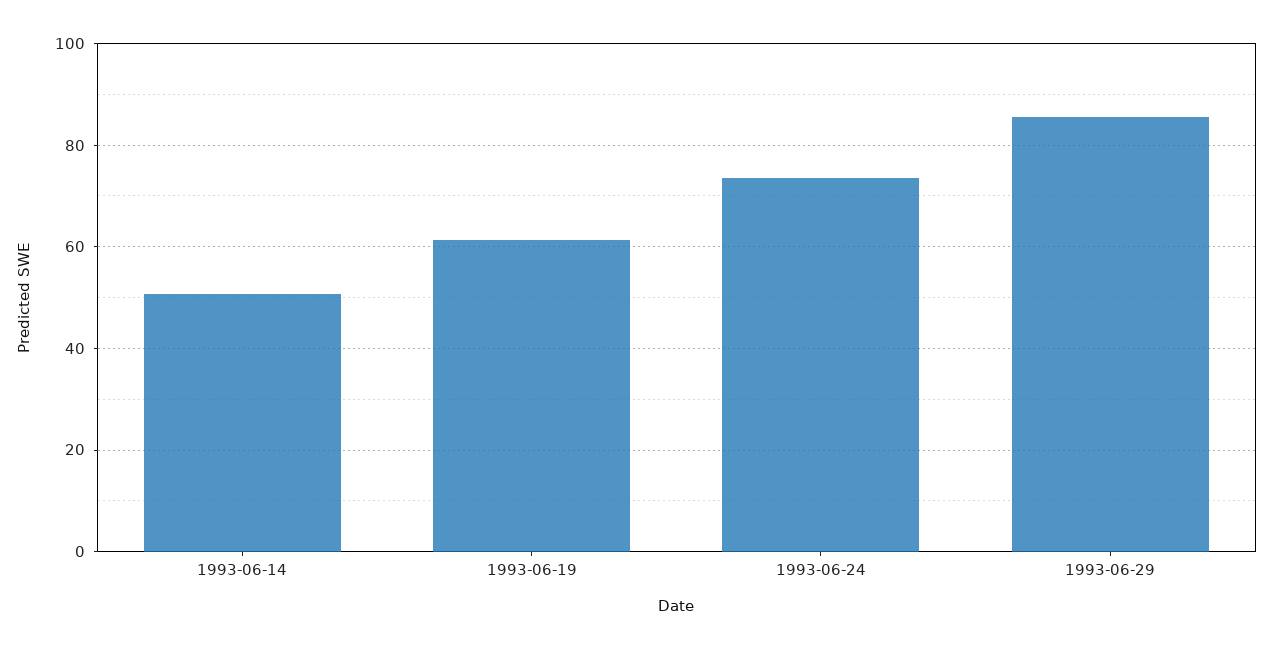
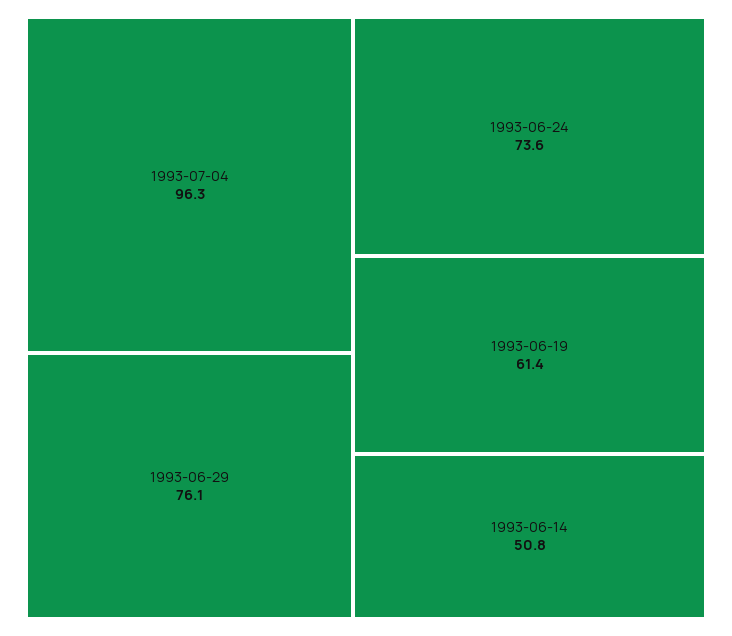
1993-06-29: 86 -> 76.1
1993-07-04: none -> 96.3

